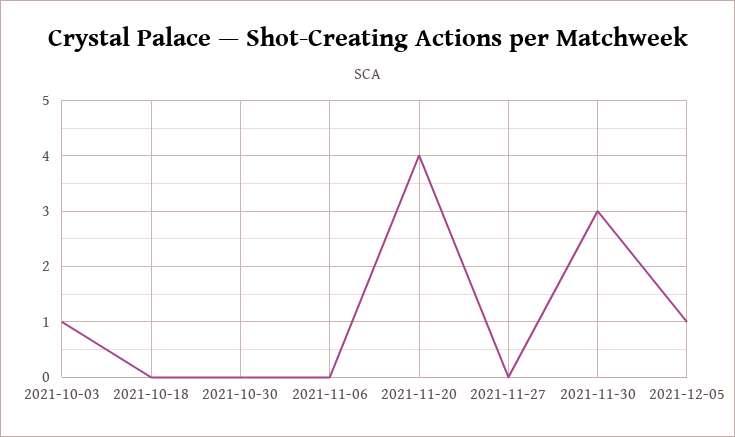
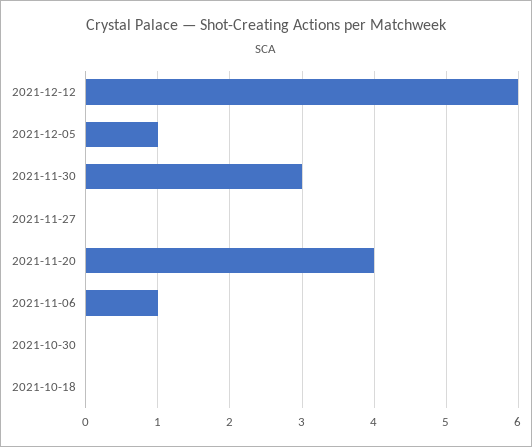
2021-10-03: 1 -> none
2021-11-06: 0 -> 1
2021-12-12: none -> 6

